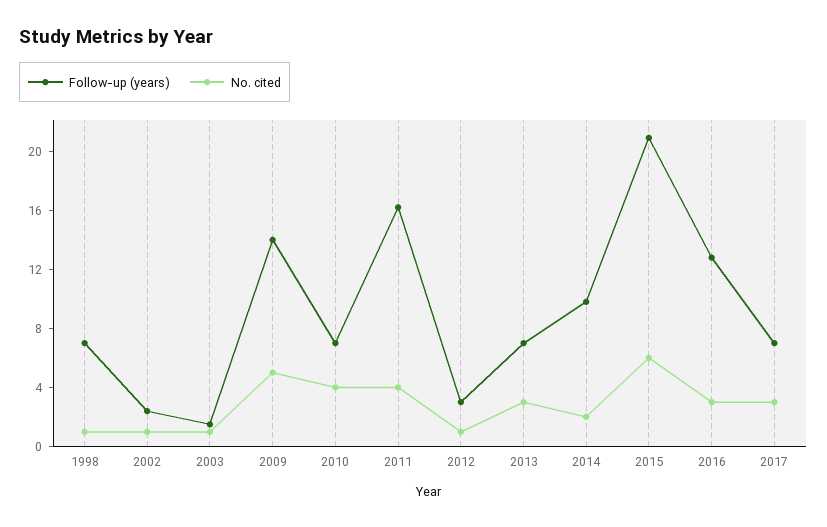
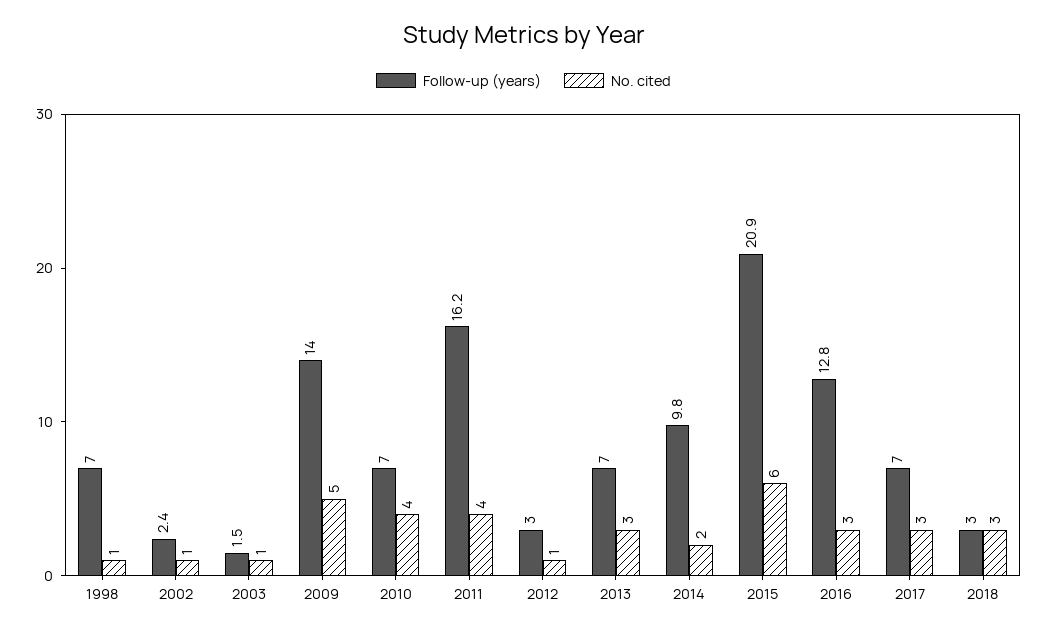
Follow-up (years), 2018: none -> 3
No. cited, 2018: none -> 3

